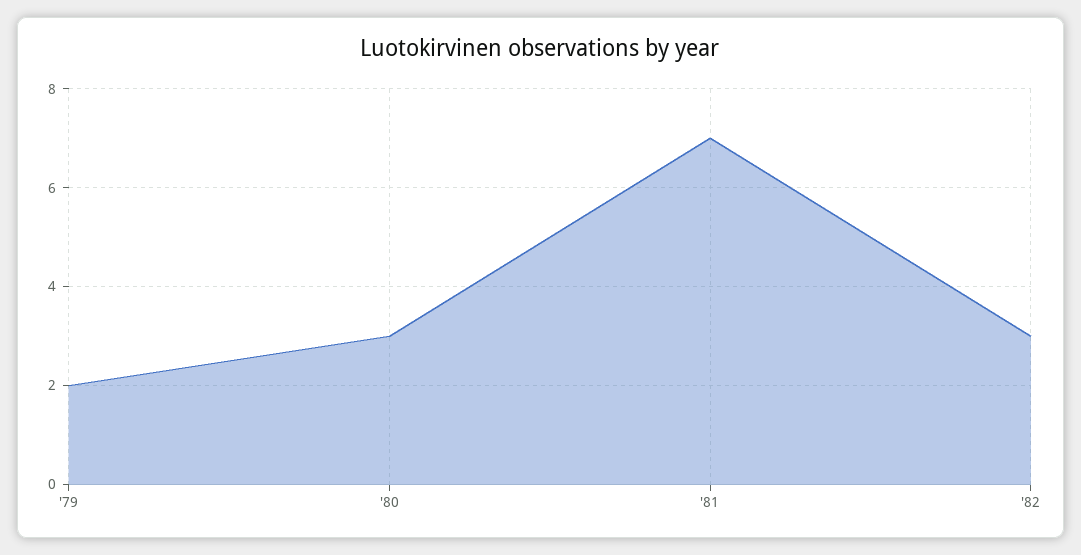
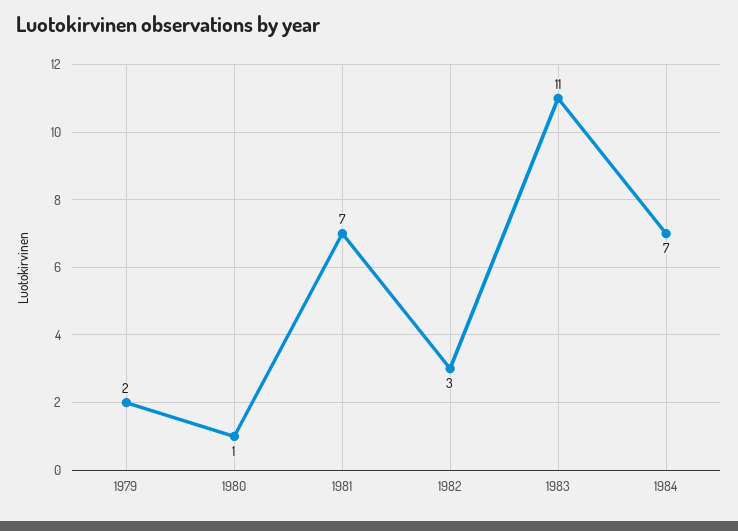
'80: 3 -> 1
1983: none -> 11
1984: none -> 7

